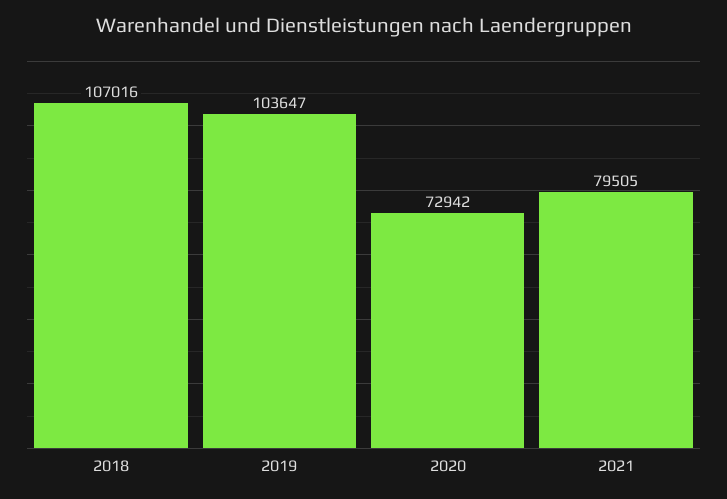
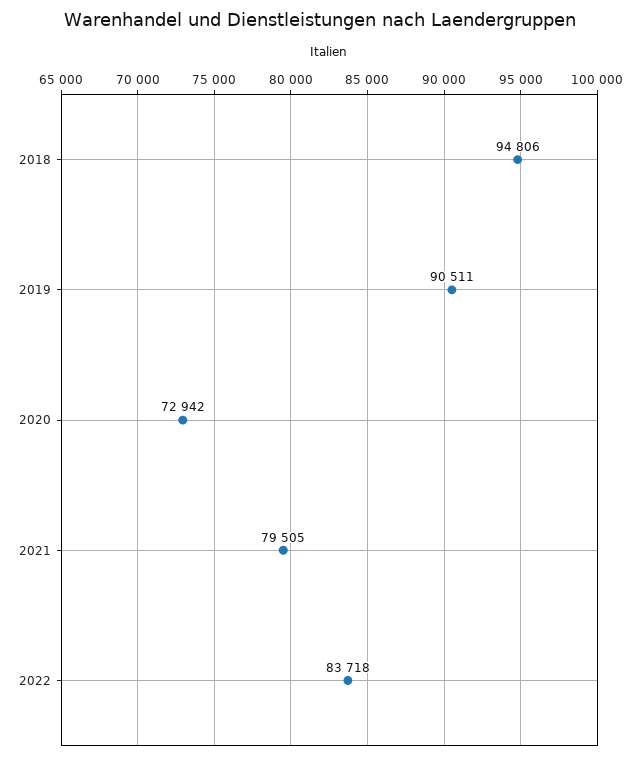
2018: 107016 -> 94806
2019: 103647 -> 90511
2022: none -> 83718

